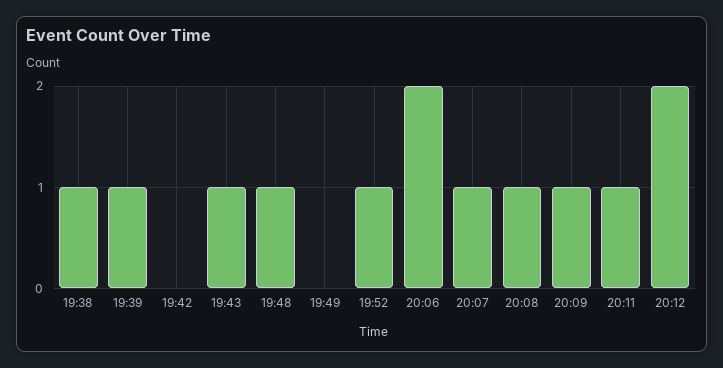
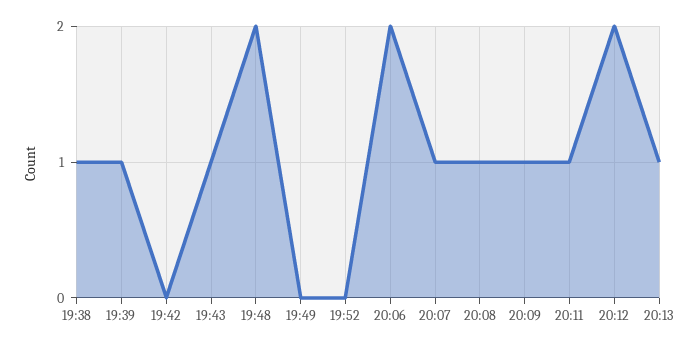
19:48: 1 -> 2
19:52: 1 -> 0
20:13: none -> 1

